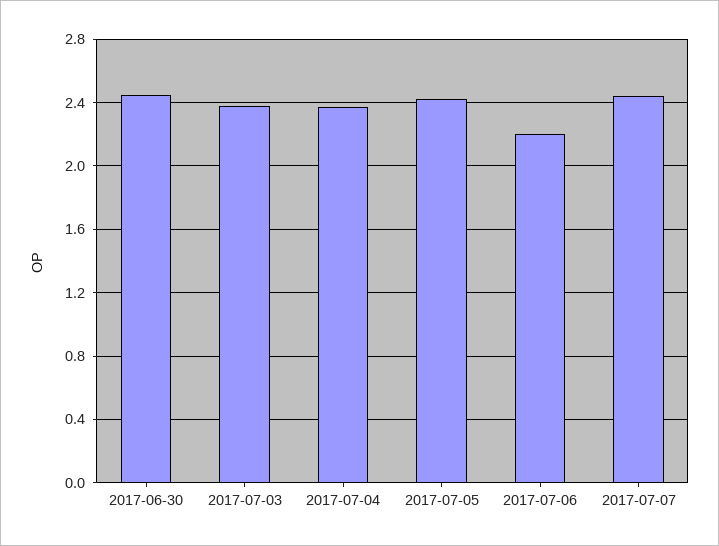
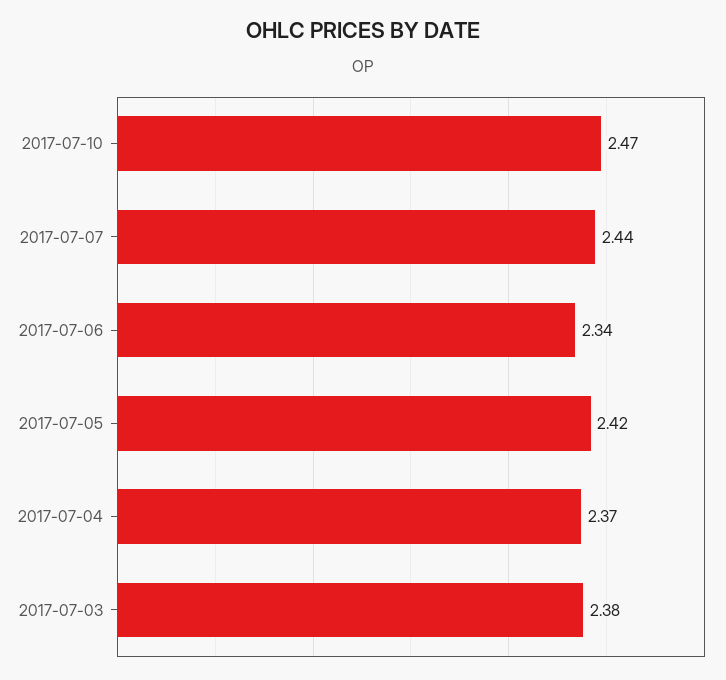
2017-06-30: 2.45 -> none
2017-07-06: 2.2 -> 2.34
2017-07-10: none -> 2.47

